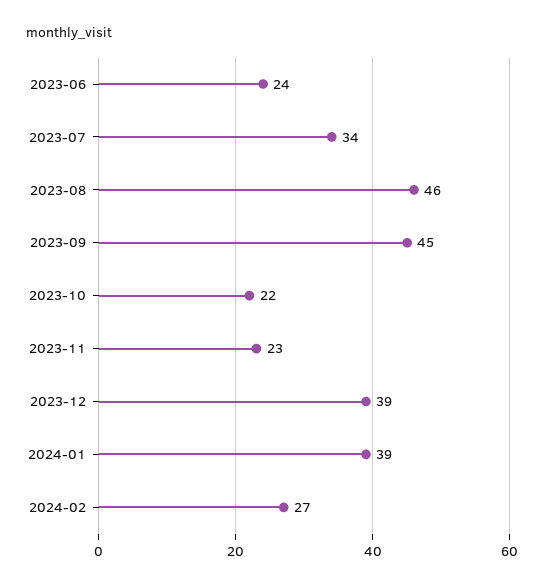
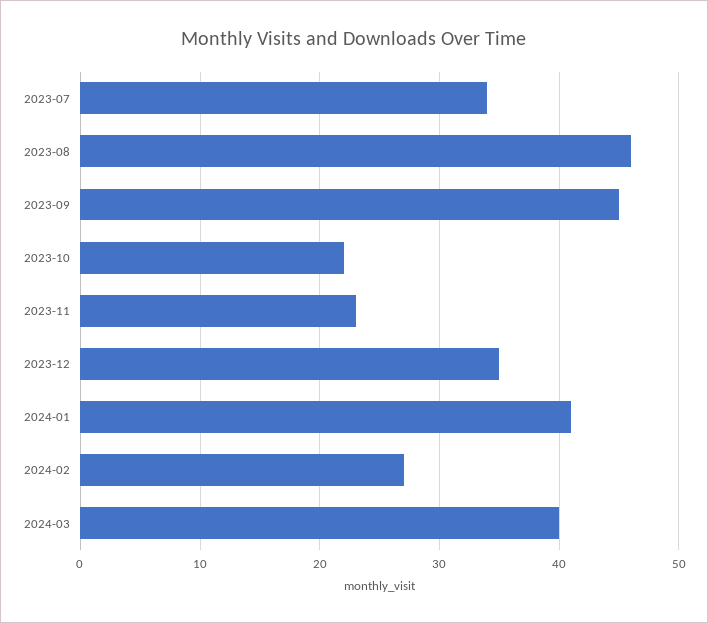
2023-06: 24 -> none
2023-12: 39 -> 35
2024-01: 39 -> 41
2024-03: none -> 40

